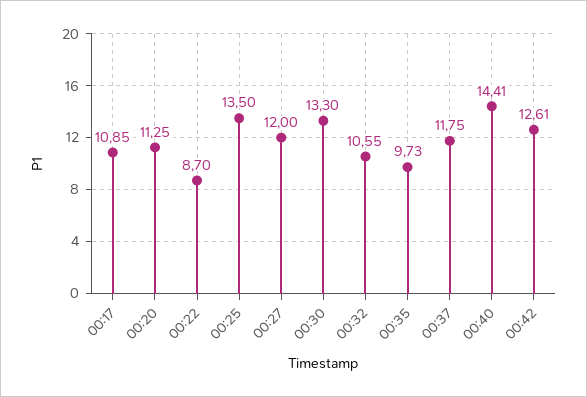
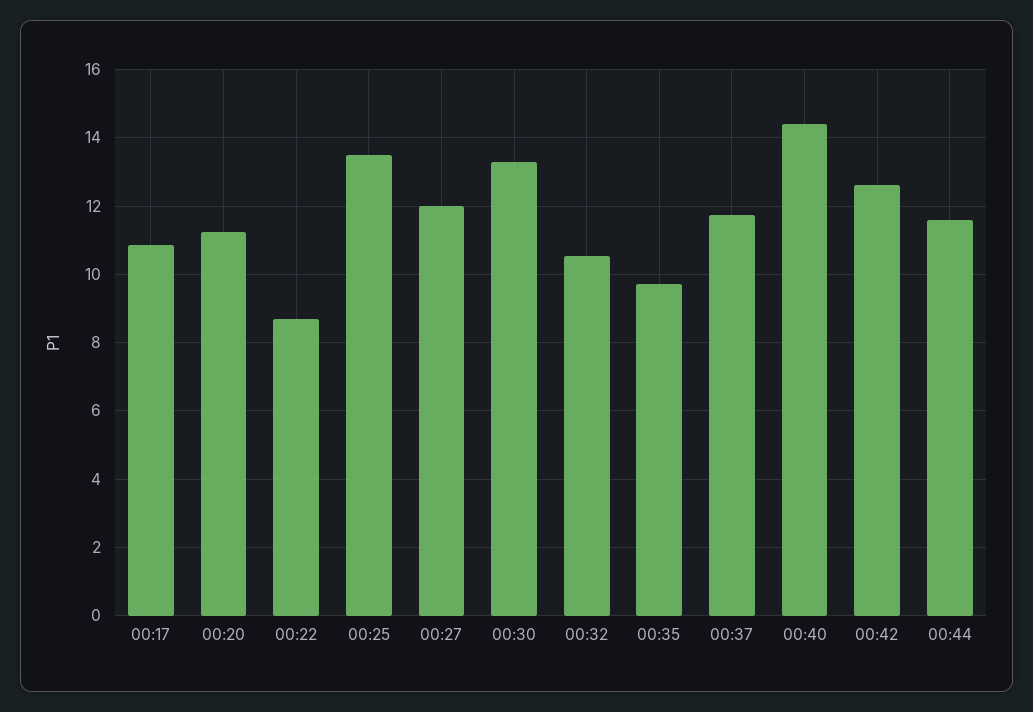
00:44: none -> 11.6

